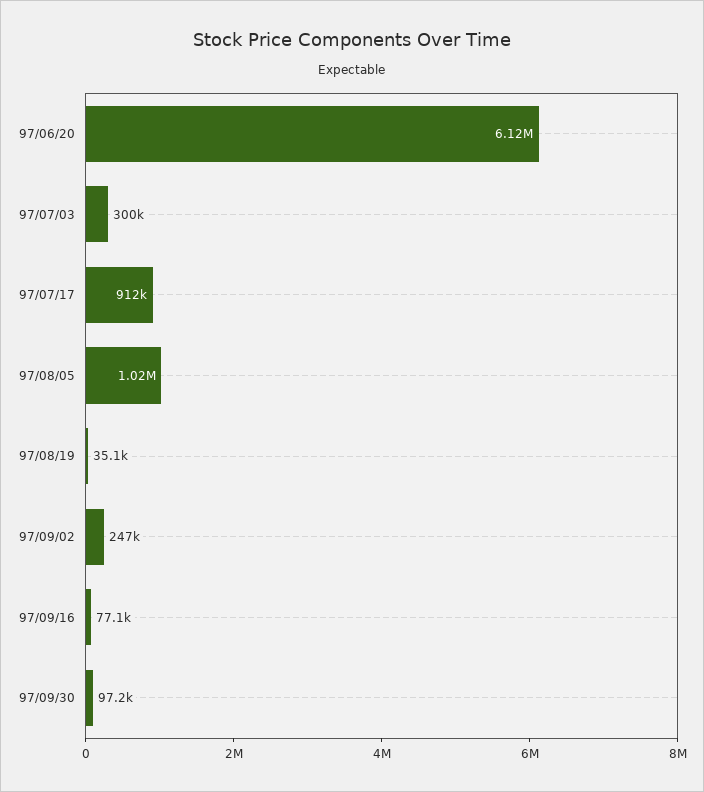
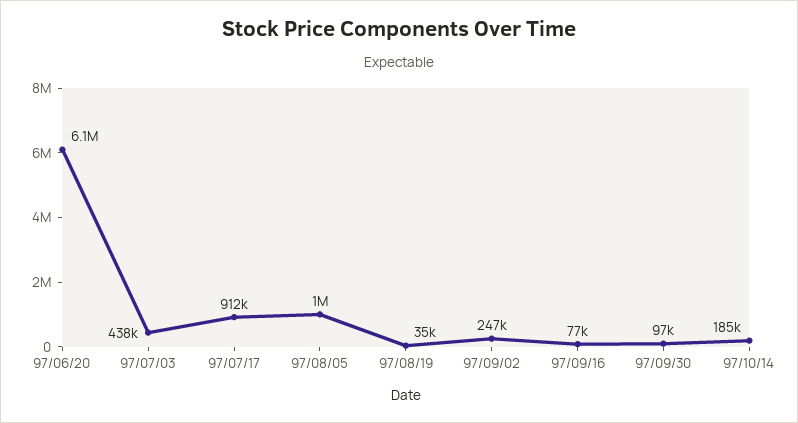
97/07/03: 300000 -> 438000
97/10/14: none -> 185000

